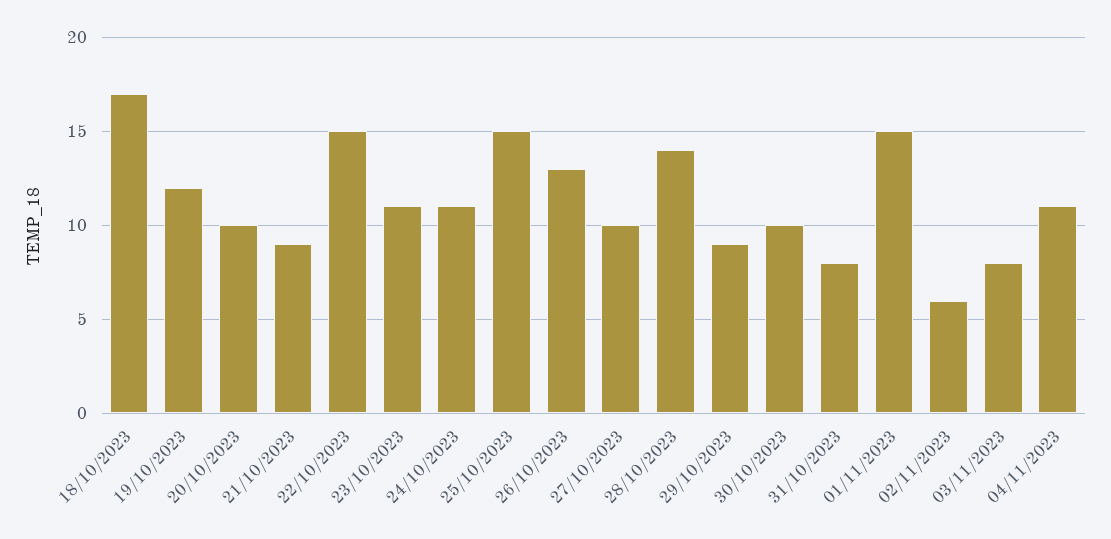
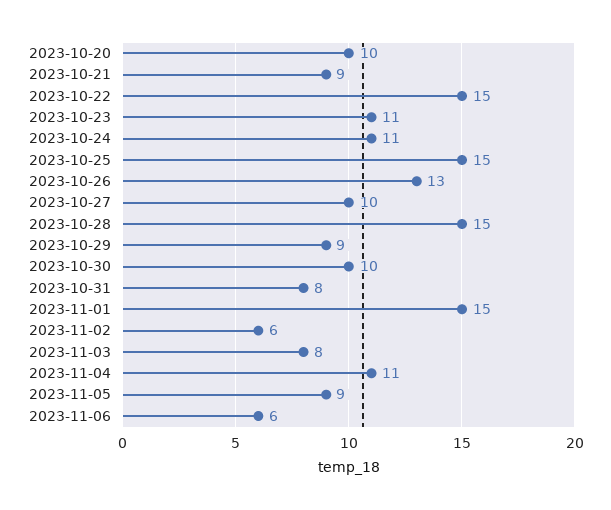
18/10/2023: 17 -> none
19/10/2023: 12 -> none
28/10/2023: 14 -> 15
2023-11-05: none -> 9
2023-11-06: none -> 6

